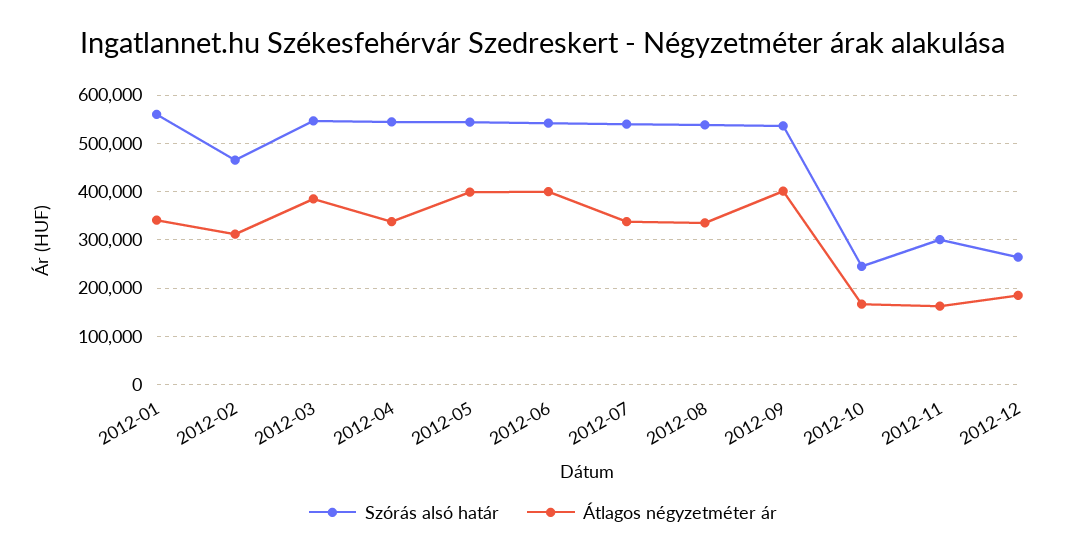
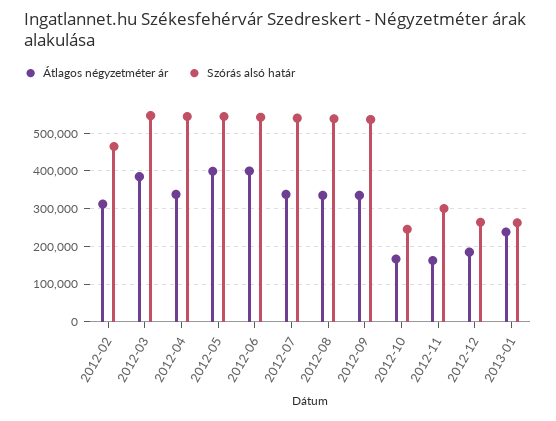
Szórás alsó határ, 2012-01: 560000 -> none
Átlagos négyzetméter ár, 2012-01: 340000 -> none
Átlagos négyzetméter ár, 2012-09: 400000 -> 340000
Átlagos négyzetméter ár, 2013-01: none -> 240000
Szórás alsó határ, 2013-01: none -> 260000

